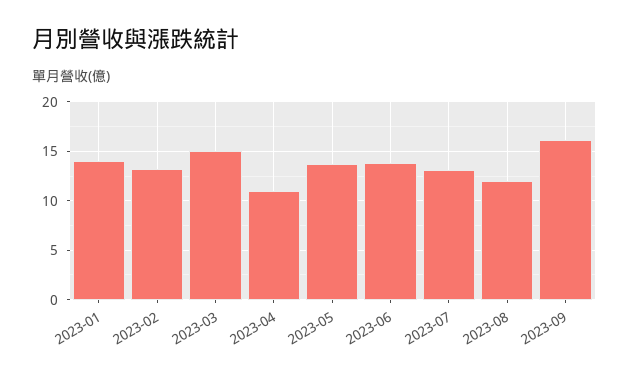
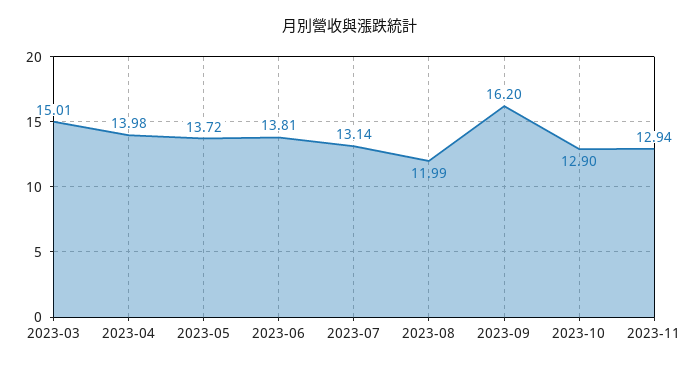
2023-01: 14 -> none
2023-02: 13 -> none
2023-04: 11 -> 13.98
2023-10: none -> 12.9
2023-11: none -> 12.94

